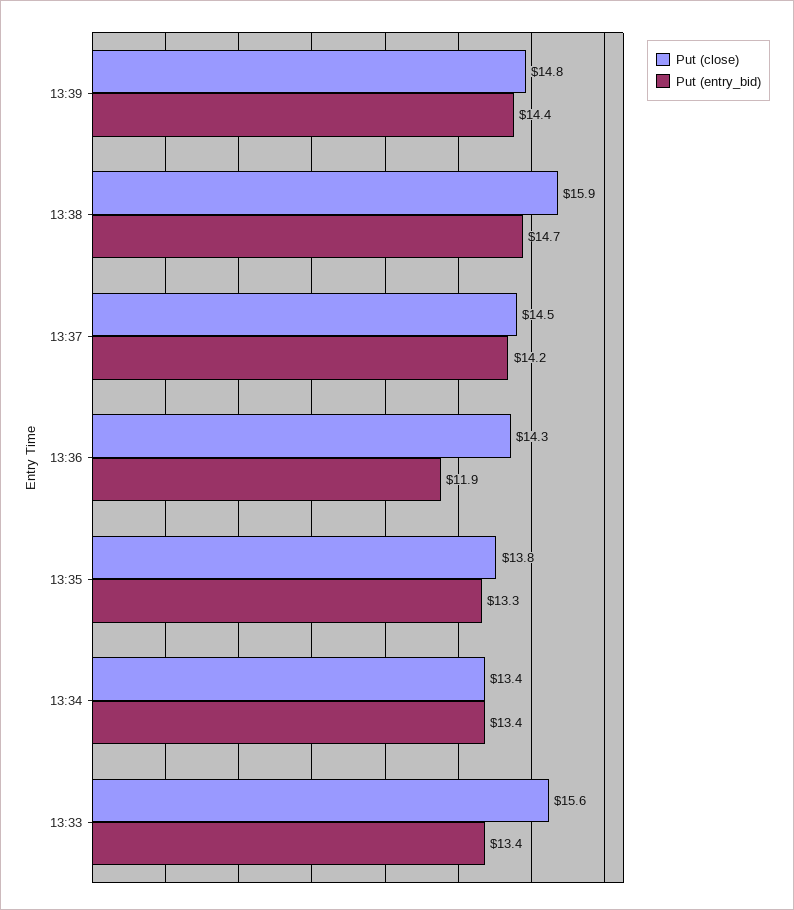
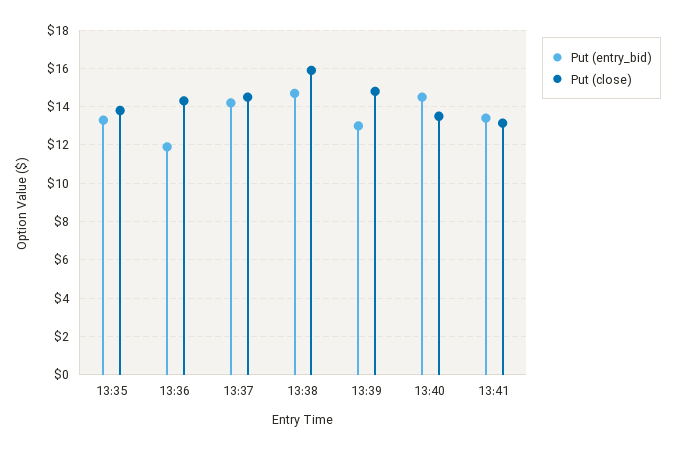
Put (entry_bid), 13:39: 14.4 -> 13
Put (close), 13:34: 13.4 -> none
Put (entry_bid), 13:34: 13.4 -> none
Put (close), 13:33: 15.6 -> none
Put (entry_bid), 13:33: 13.4 -> none
Put (entry_bid), 13:40: none -> 14.5
Put (close), 13:40: none -> 13.5
Put (entry_bid), 13:41: none -> 13.5
Put (close), 13:41: none -> 13

